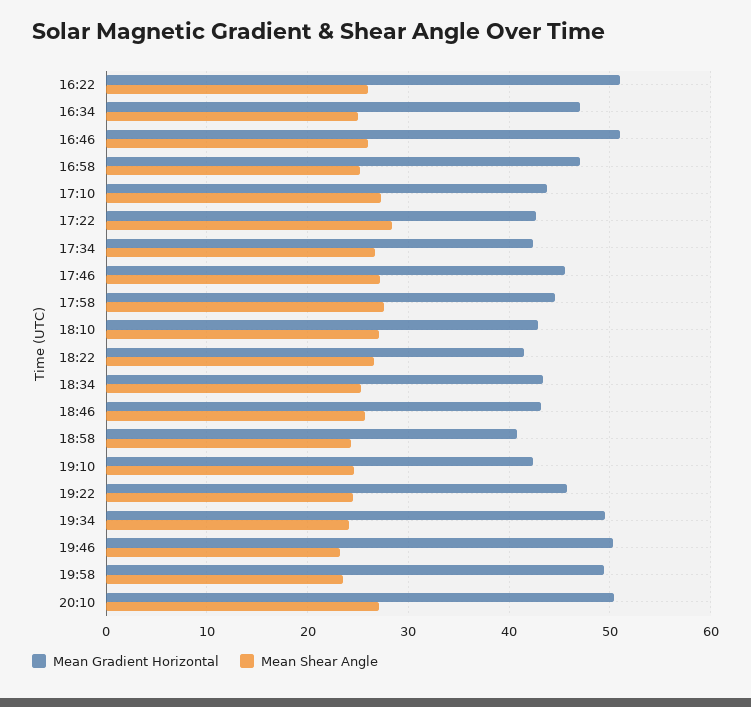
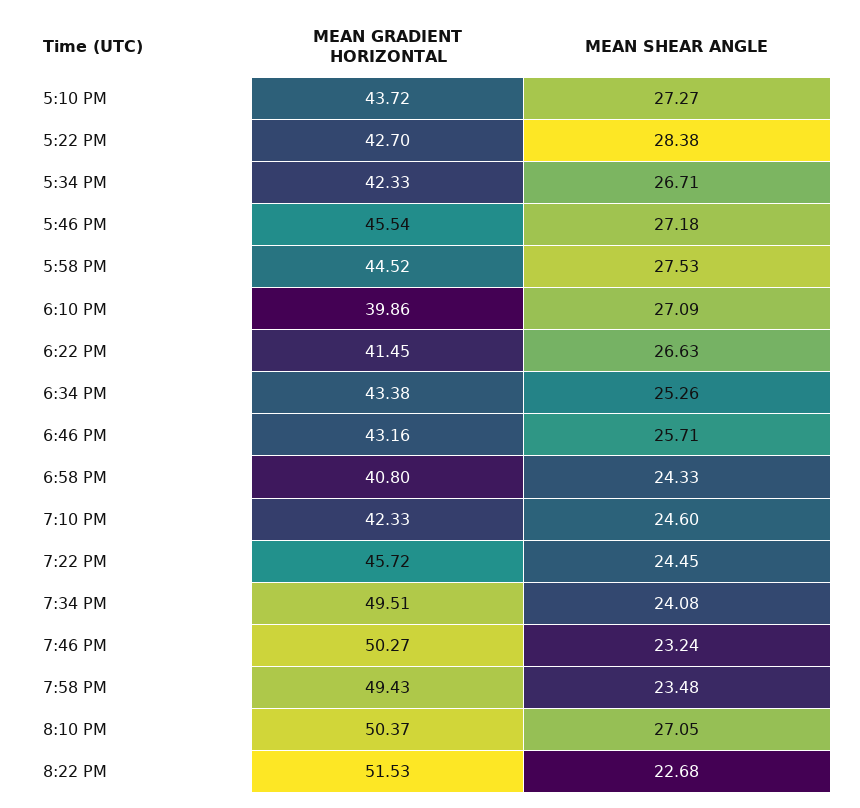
Mean Gradient Horizontal, 16:22: 51 -> none
Mean Shear Angle, 16:22: 26 -> none
Mean Gradient Horizontal, 16:34: 47 -> none
Mean Shear Angle, 16:34: 25 -> none
Mean Gradient Horizontal, 16:46: 51 -> none
Mean Shear Angle, 16:46: 26 -> none
Mean Gradient Horizontal, 16:58: 47 -> none
Mean Shear Angle, 16:58: 25 -> none
Mean Gradient Horizontal, 18:10: 43 -> 39.86
Mean Gradient Horizontal, 8:22 PM: none -> 51.53
Mean Shear Angle, 8:22 PM: none -> 22.68

